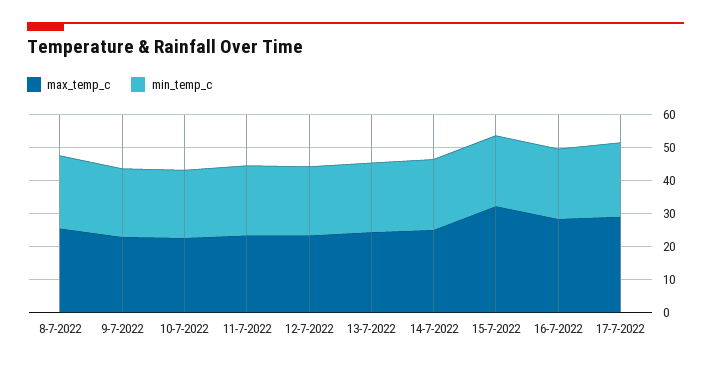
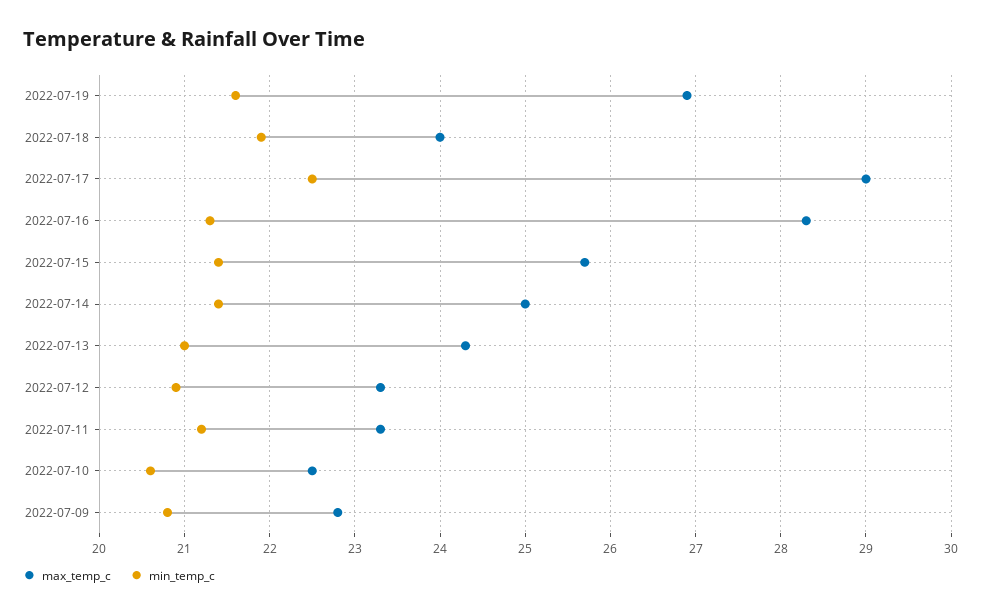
max_temp_c, 8-7-2022: 25 -> none
min_temp_c, 8-7-2022: 22.5 -> none
max_temp_c, 15-7-2022: 32.5 -> 25.7
max_temp_c, 2022-07-19: none -> 26.9
min_temp_c, 2022-07-19: none -> 21.6
max_temp_c, 2022-07-18: none -> 24
min_temp_c, 2022-07-18: none -> 21.9

